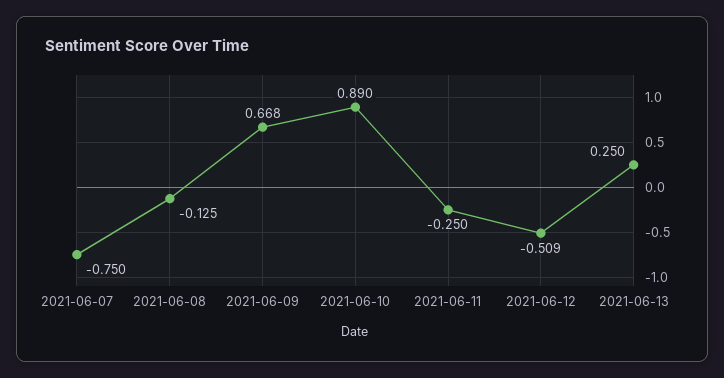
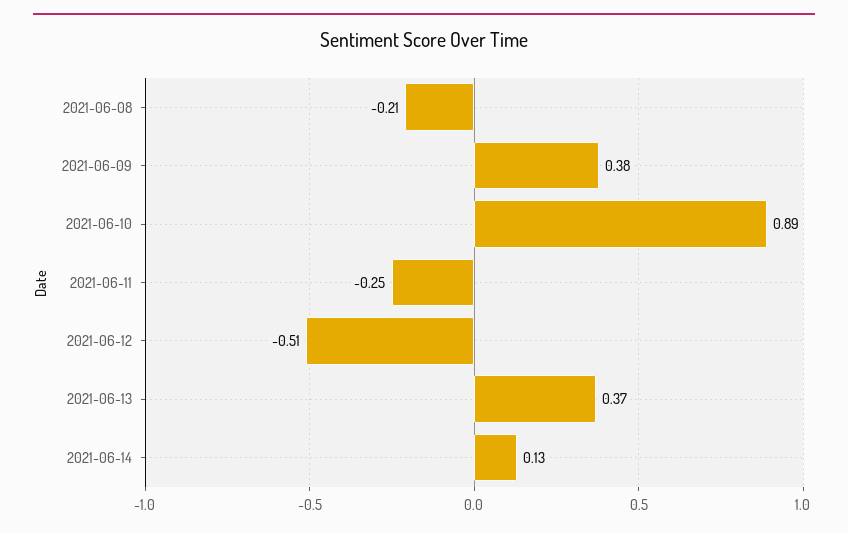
2021-06-07: -0.75 -> none
2021-06-08: -0.125 -> -0.21
2021-06-09: 0.668 -> 0.38
2021-06-13: 0.25 -> 0.37
2021-06-14: none -> 0.13

